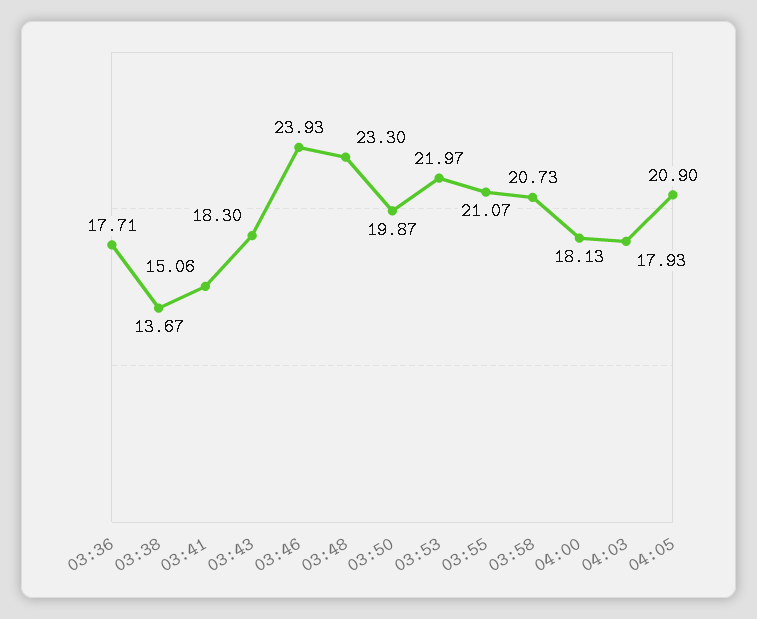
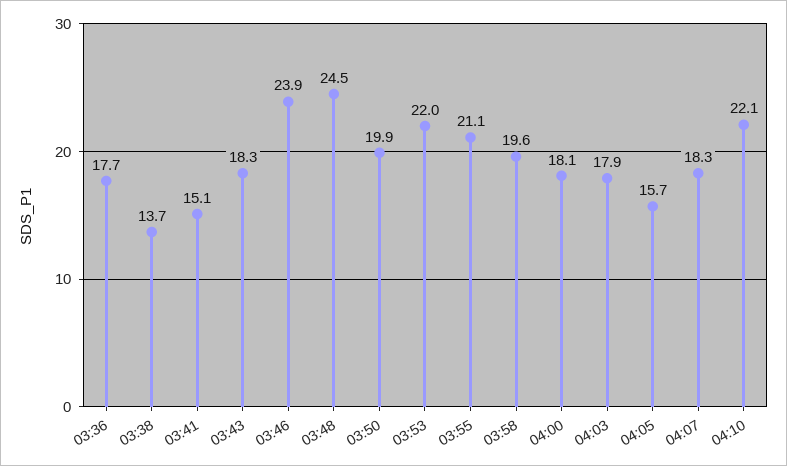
03:48: 23.3 -> 24.5
03:58: 20.73 -> 19.6
04:05: 20.9 -> 15.7
04:07: none -> 18.3
04:10: none -> 22.1

